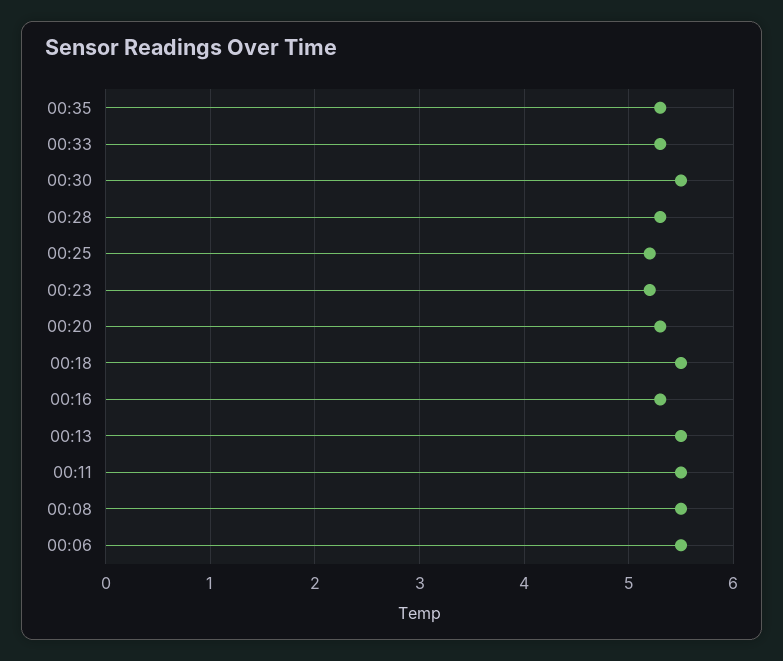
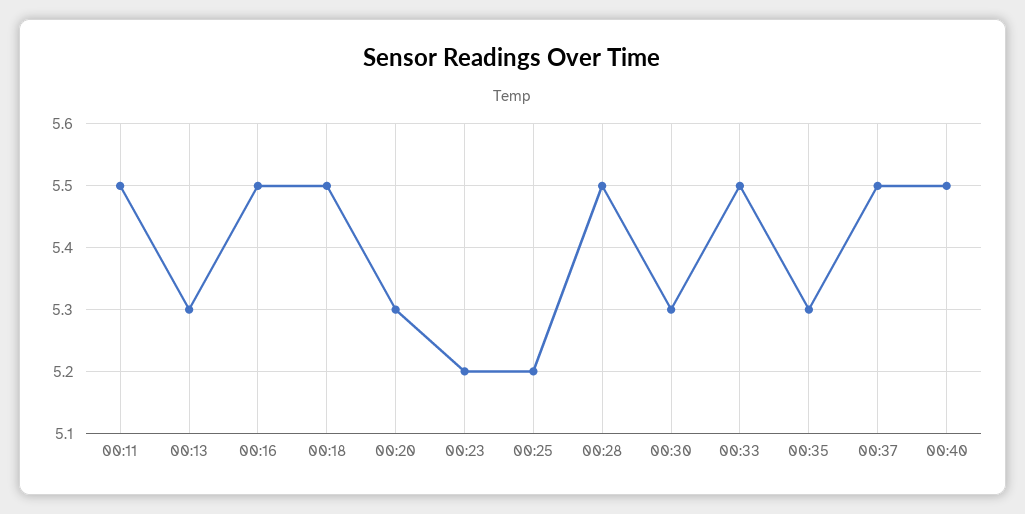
00:33: 5.3 -> 5.5
00:30: 5.5 -> 5.3
00:28: 5.3 -> 5.5
00:16: 5.3 -> 5.5
00:13: 5.5 -> 5.3
00:08: 5.5 -> none
00:06: 5.5 -> none
00:37: none -> 5.5
00:40: none -> 5.5

